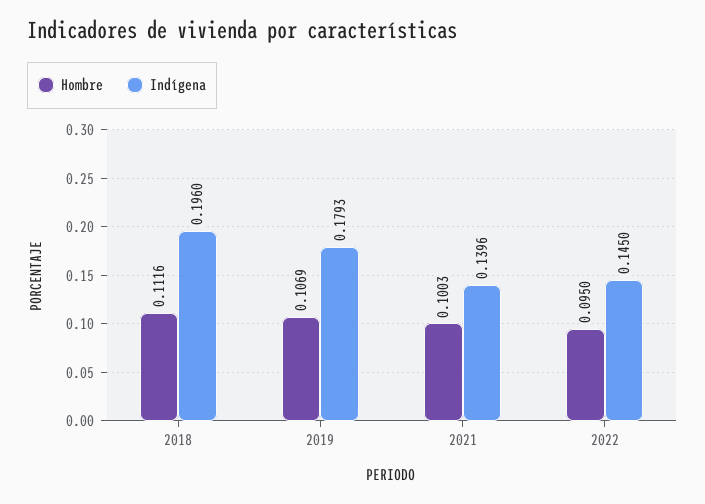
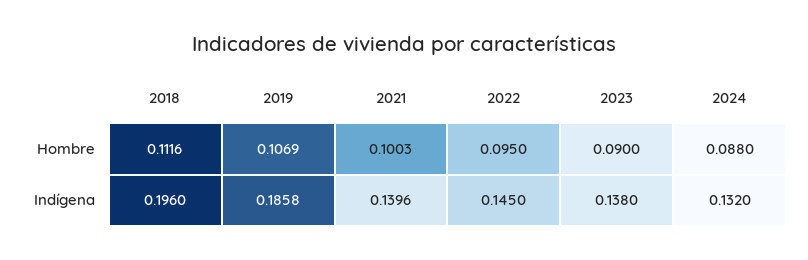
Indígena, 2019: 0.1793 -> 0.1858
Hombre, 2023: none -> 0.09
Hombre, 2024: none -> 0.088
Indígena, 2023: none -> 0.138
Indígena, 2024: none -> 0.132

